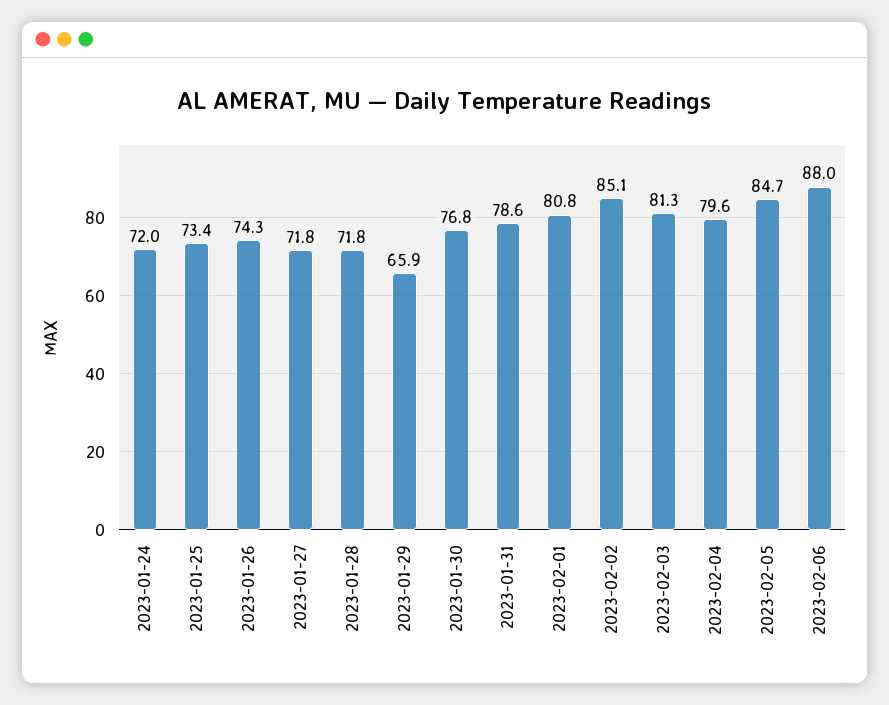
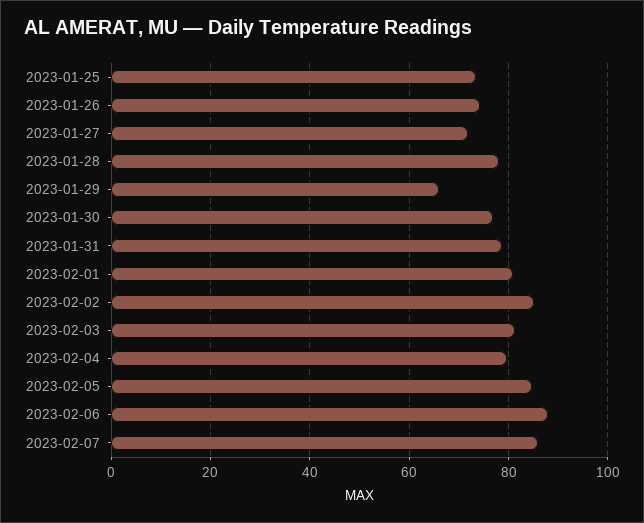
2023-01-24: 72 -> none
2023-01-28: 71.8 -> 78
2023-02-07: none -> 86

